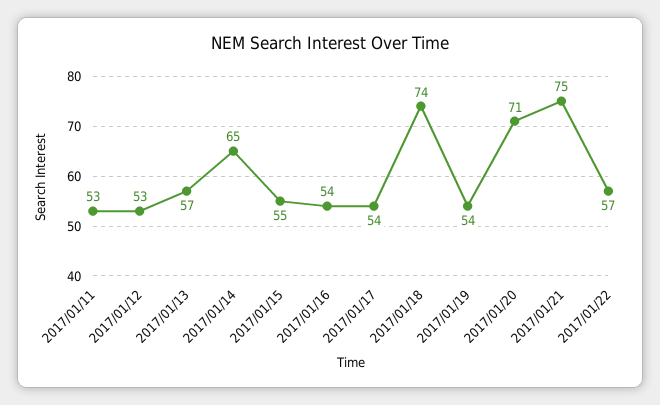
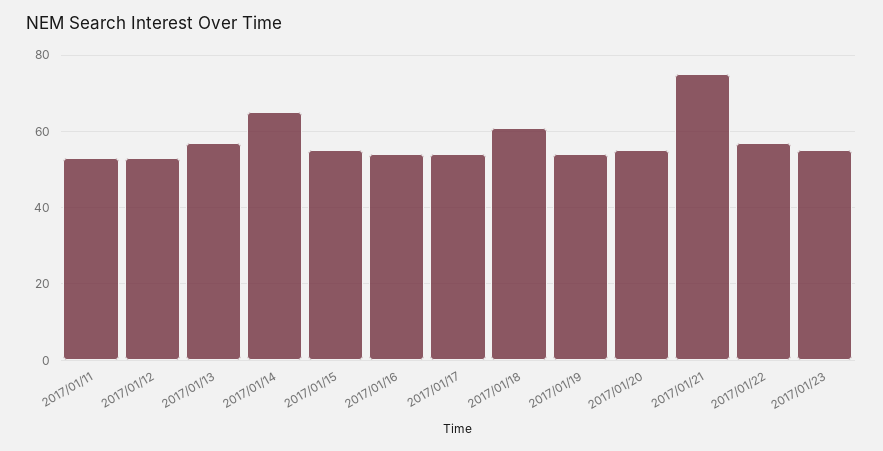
2017/01/18: 74 -> 60
2017/01/20: 71 -> 55
2017/01/23: none -> 55

